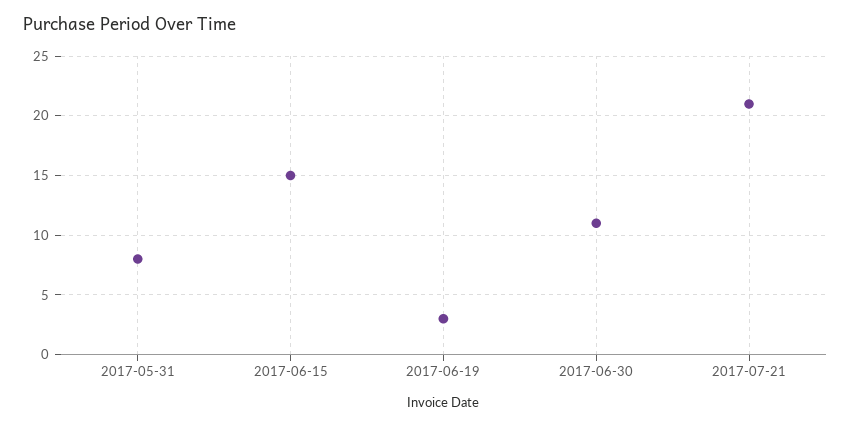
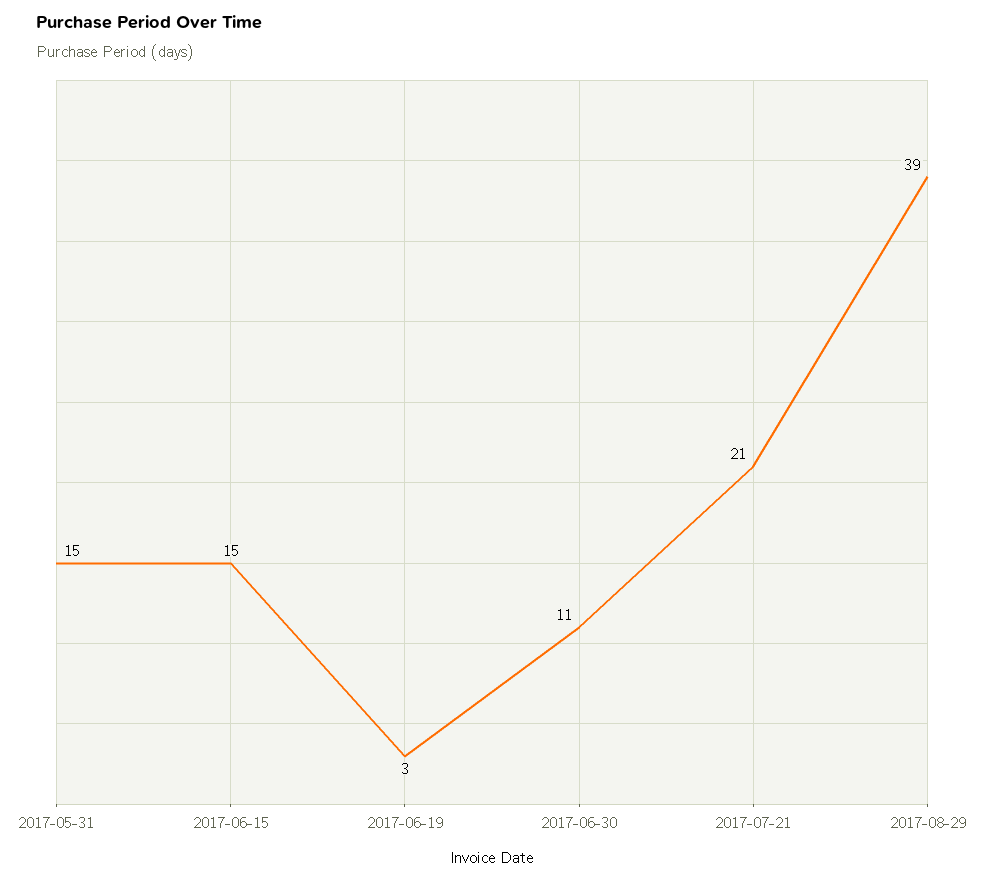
2017-05-31: 8 -> 15
2017-08-29: none -> 39

